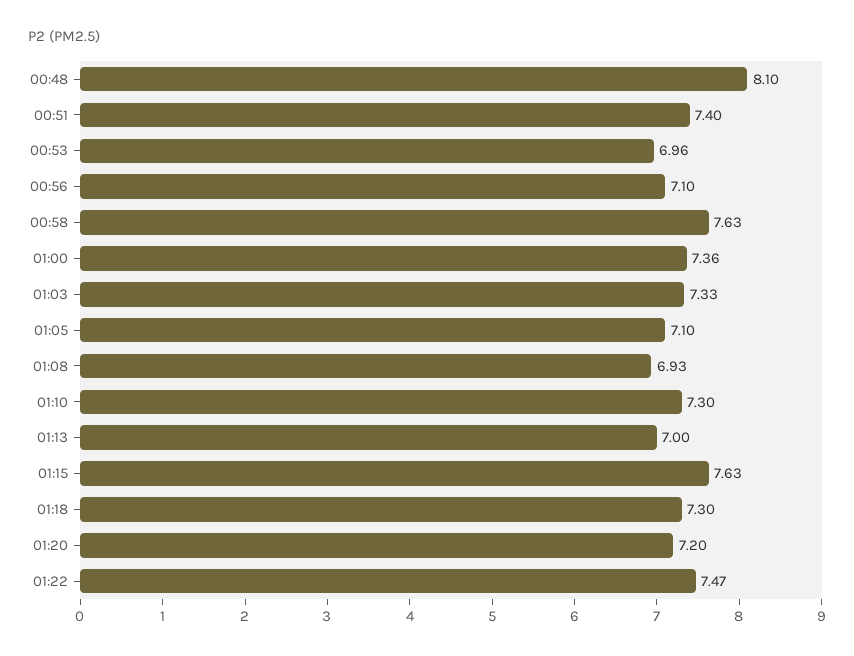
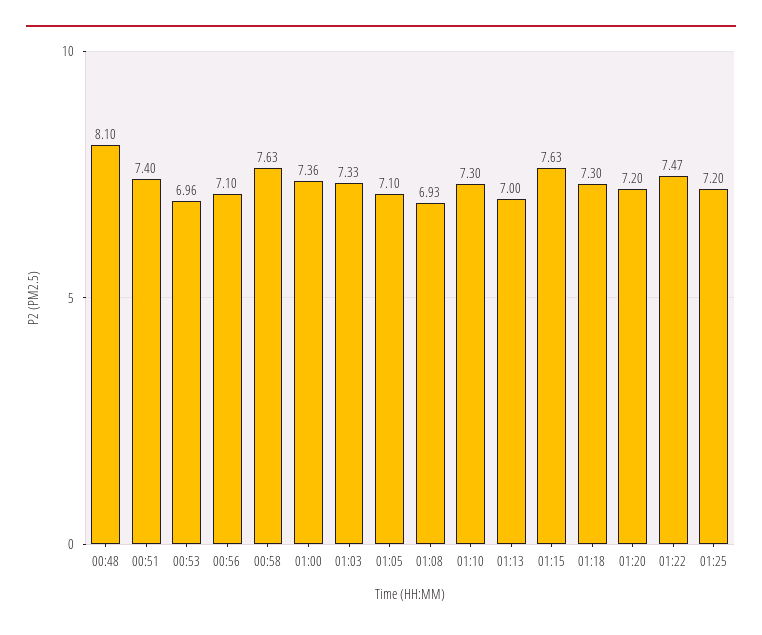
01:25: none -> 7.2

